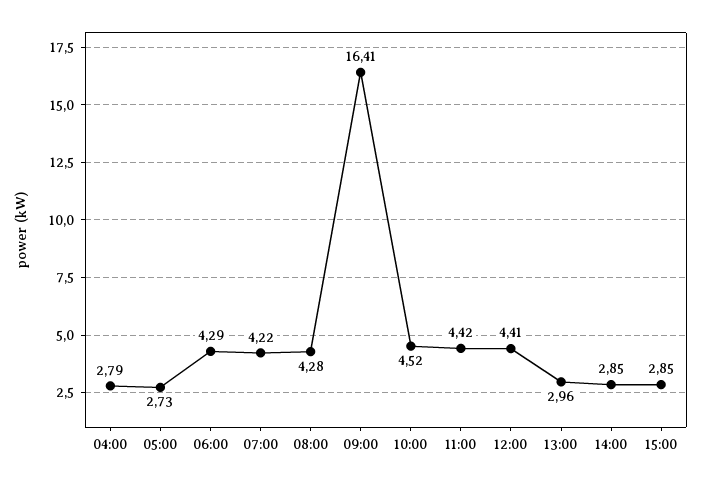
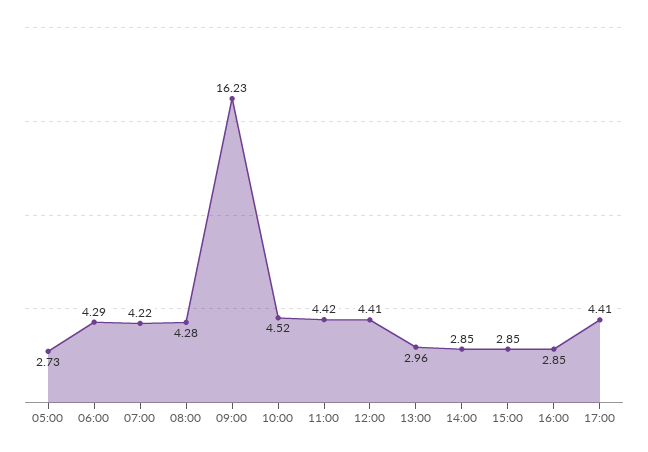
04:00: 2.79 -> none
09:00: 16.41 -> 16.23
16:00: none -> 2.85
17:00: none -> 4.41

